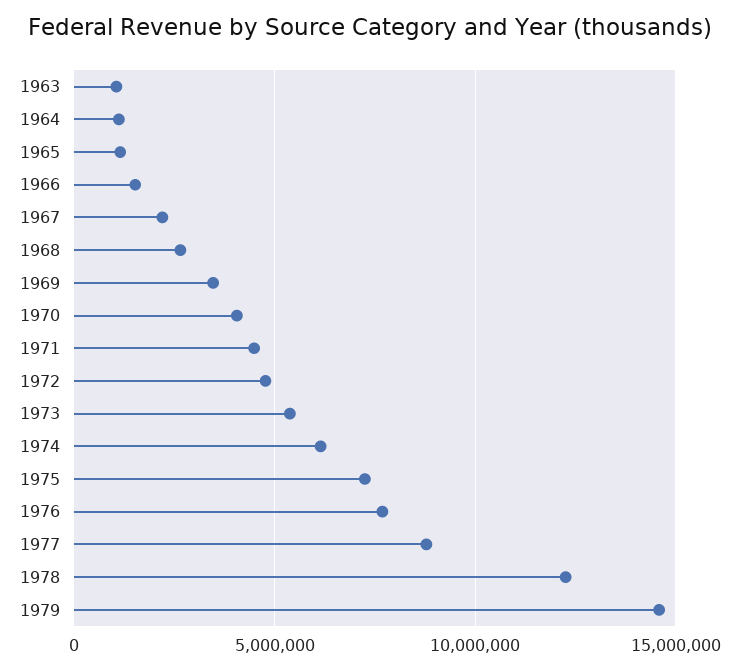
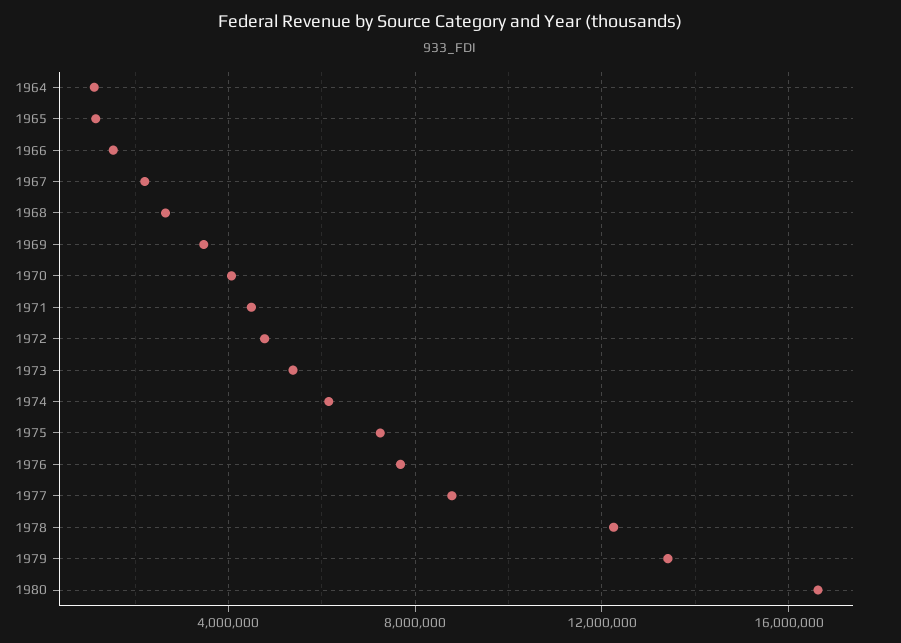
1963: 1000000 -> none
1979: 14500000 -> 13500000
1980: none -> 16500000

